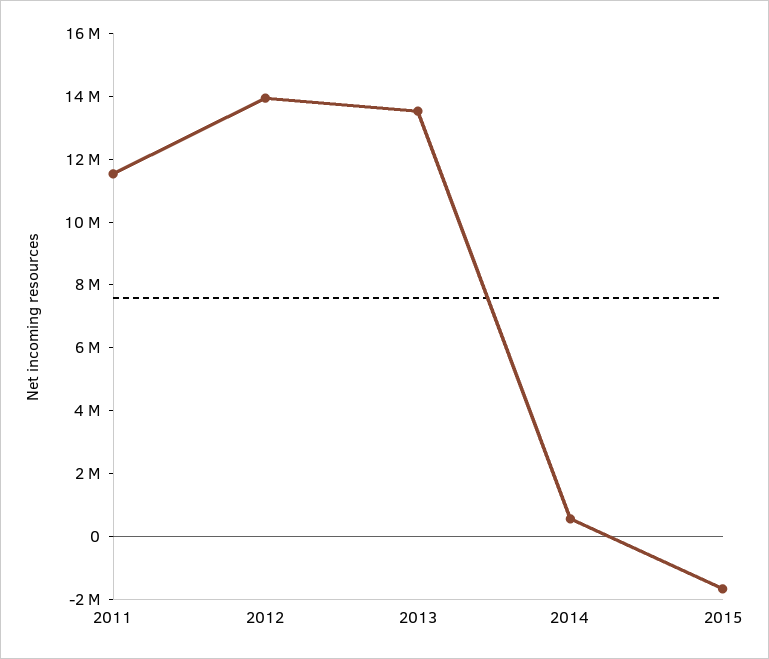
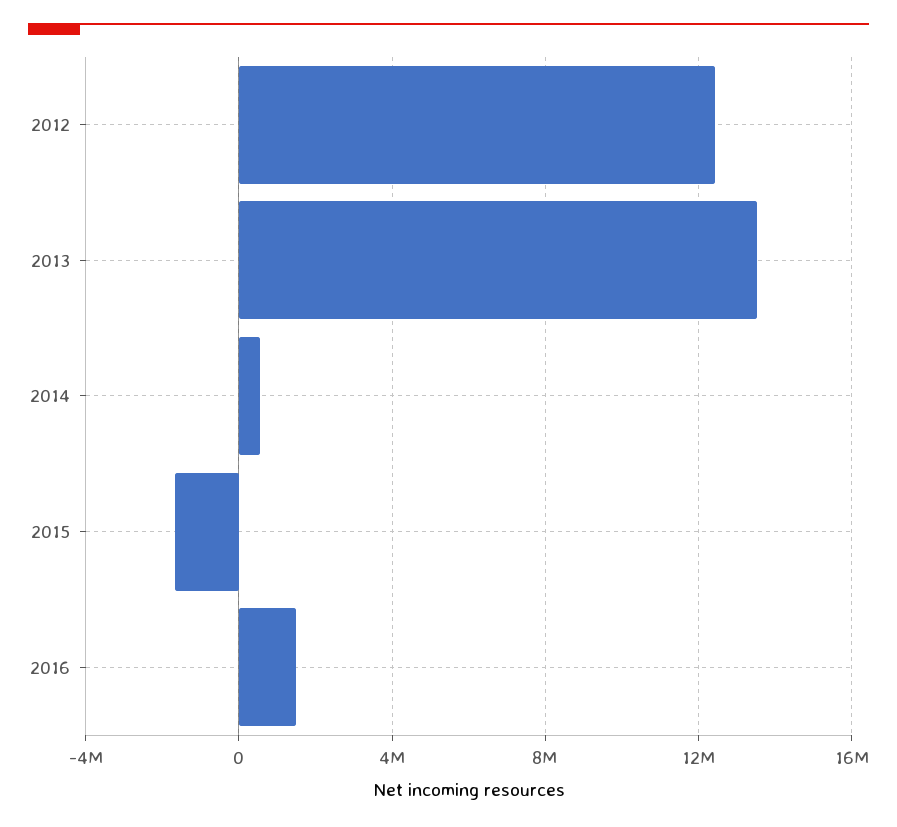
2011: 11500000 -> none
2012: 14000000 -> 12500000
2016: none -> 1500000

